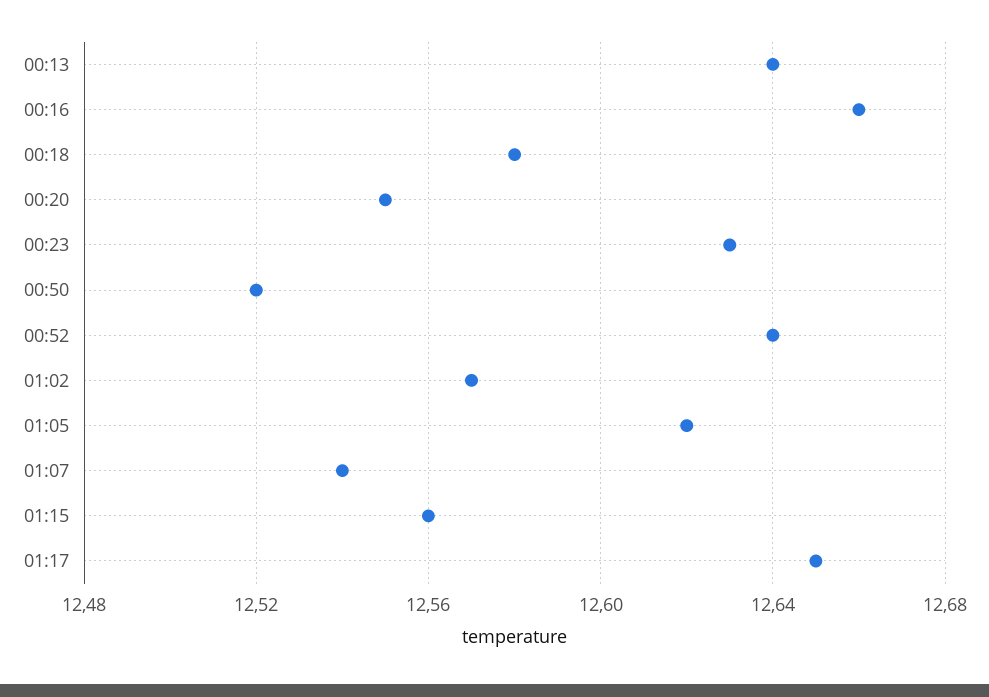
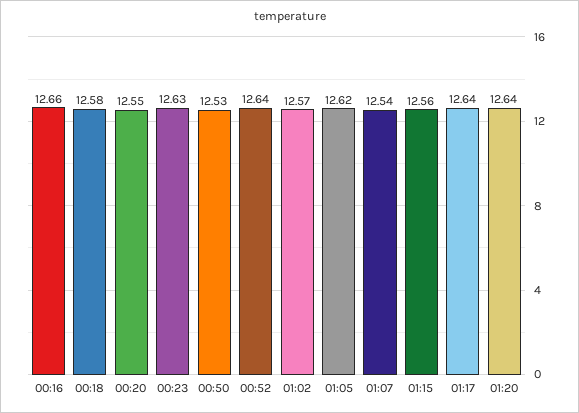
00:13: 12.64 -> none
00:50: 12.52 -> 12.53
01:17: 12.65 -> 12.64
01:20: none -> 12.64

